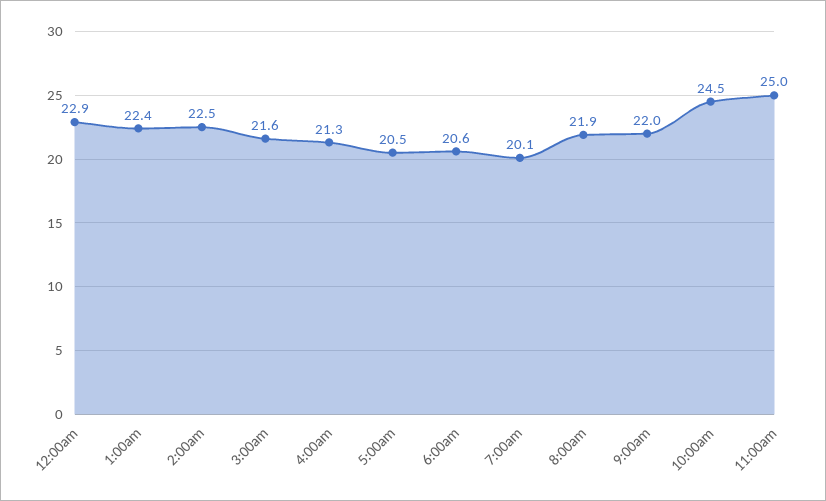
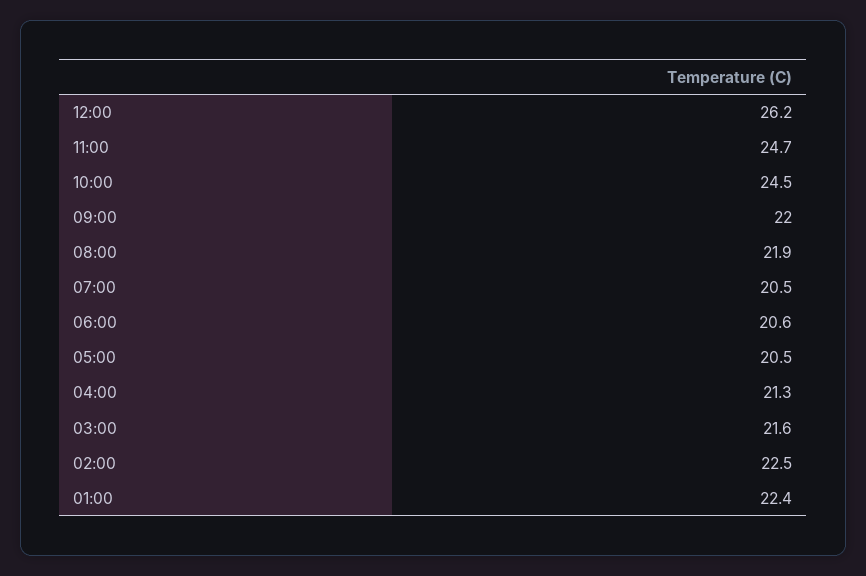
12:00am: 22.9 -> none
7:00am: 20.1 -> 20.5
11:00am: 25 -> 24.7
12:00: none -> 26.2

